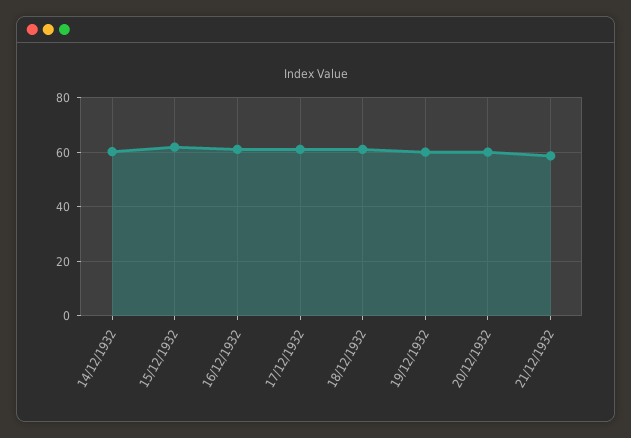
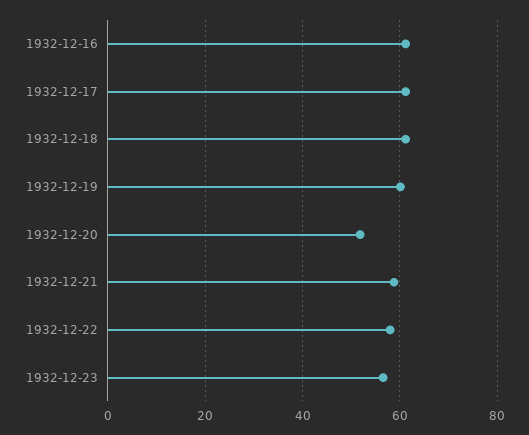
14/12/1932: 60 -> none
15/12/1932: 62.5 -> none
20/12/1932: 60 -> 52
1932-12-22: none -> 58
1932-12-23: none -> 56

